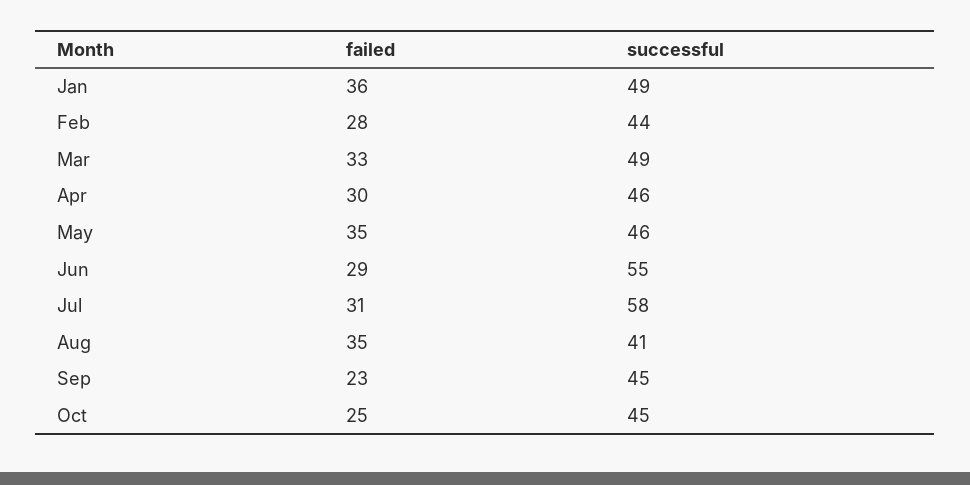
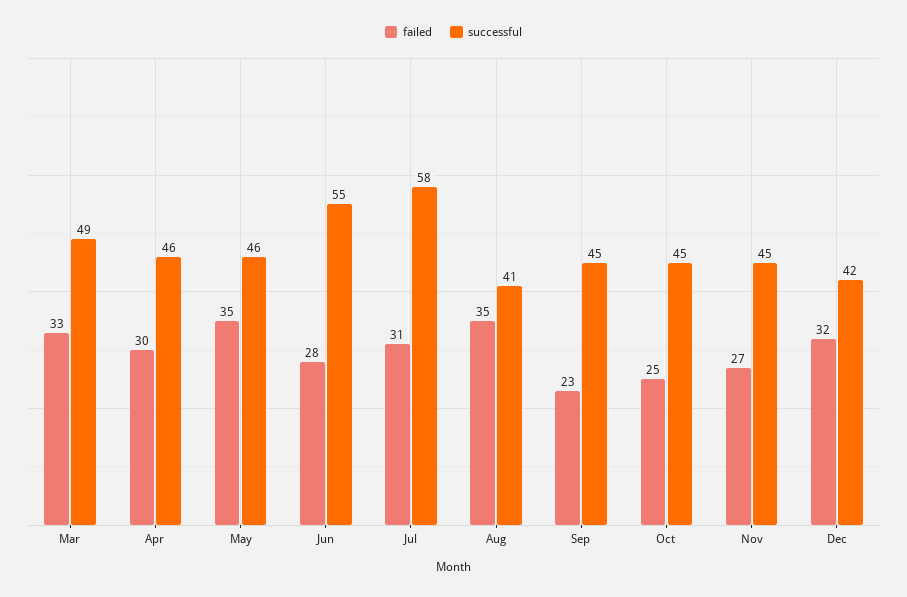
failed, Jan: 36 -> none
successful, Jan: 49 -> none
failed, Feb: 28 -> none
successful, Feb: 44 -> none
failed, Jun: 29 -> 28
failed, Nov: none -> 27
successful, Nov: none -> 45
failed, Dec: none -> 32
successful, Dec: none -> 42

